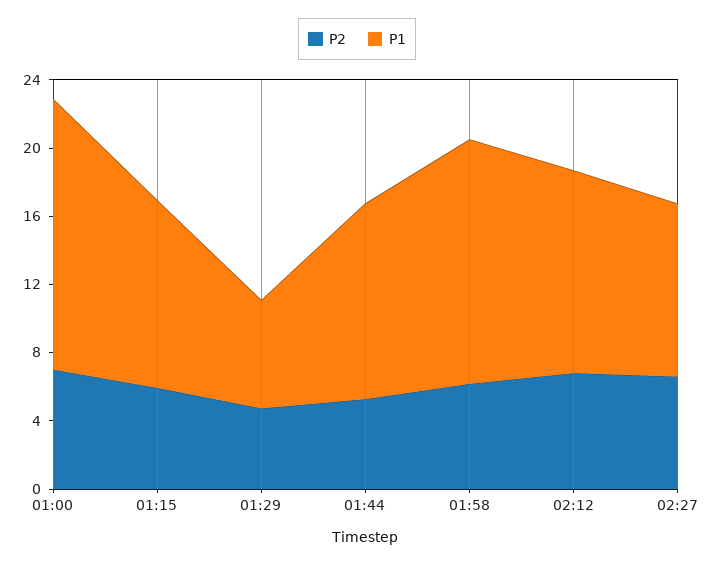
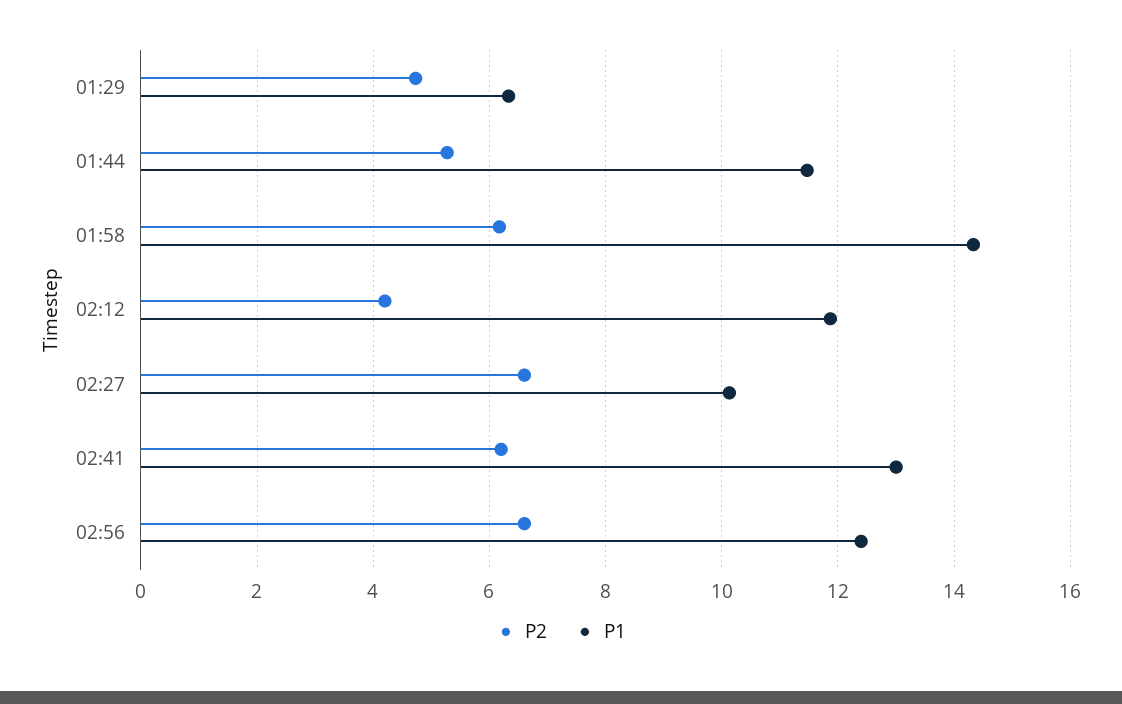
P2, 01:00: 7 -> none
P1, 01:00: 16 -> none
P2, 01:15: 6 -> none
P1, 01:15: 11 -> none
P2, 02:12: 7 -> 4.2
P2, 02:41: none -> 6.2
P1, 02:41: none -> 13
P2, 02:56: none -> 6.6
P1, 02:56: none -> 12.4

